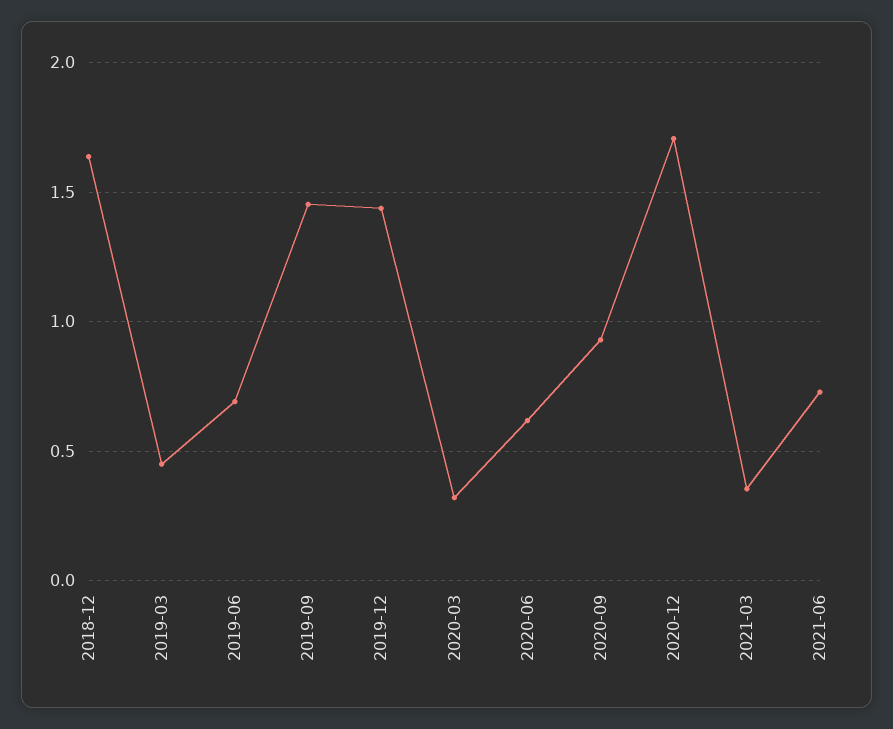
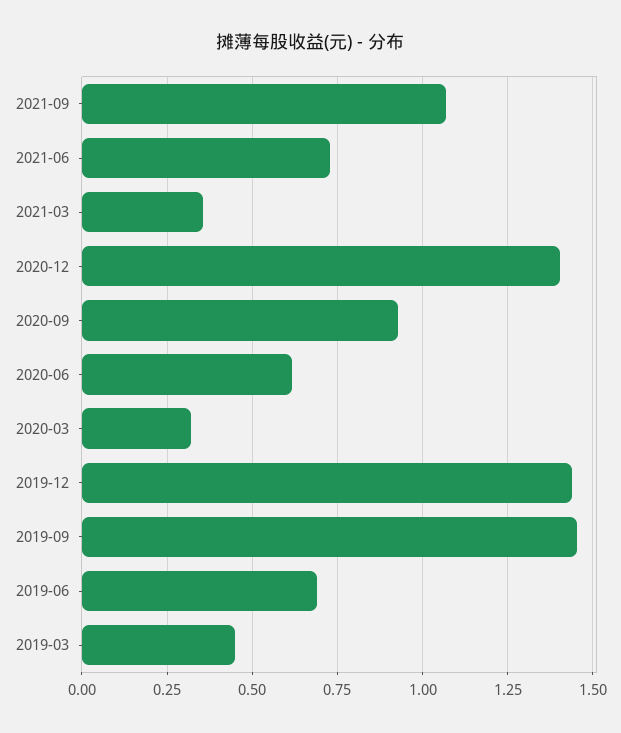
2018-12: 1.65 -> none
2020-12: 1.7 -> 1.4
2021-09: none -> 1.075

